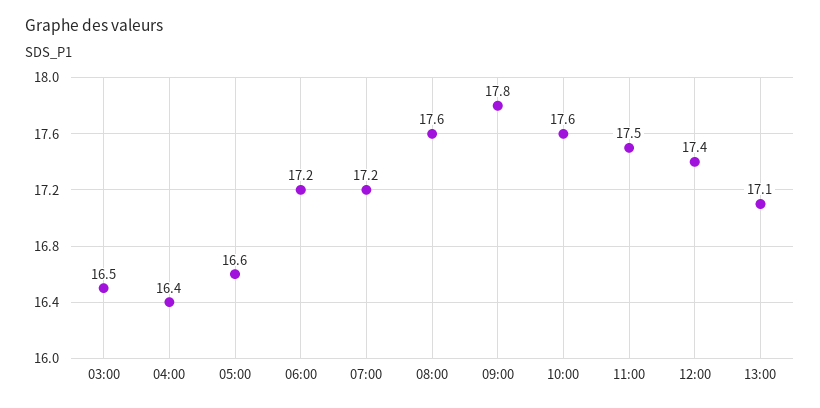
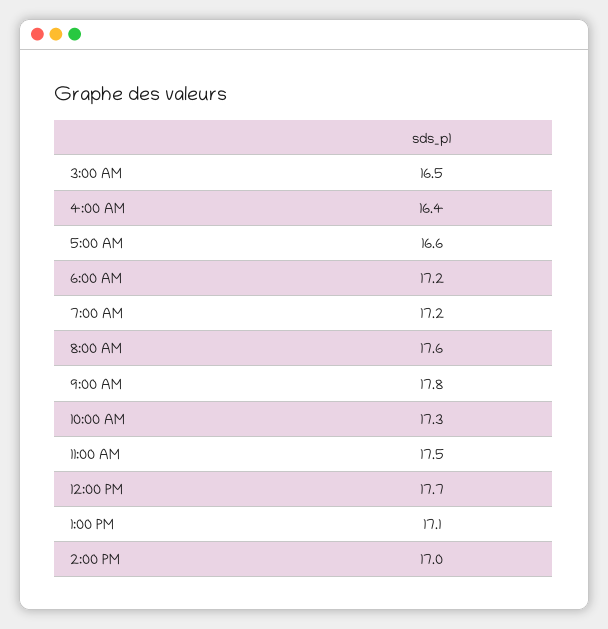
10:00: 17.6 -> 17.3
12:00: 17.4 -> 17.7
2:00 PM: none -> 17

